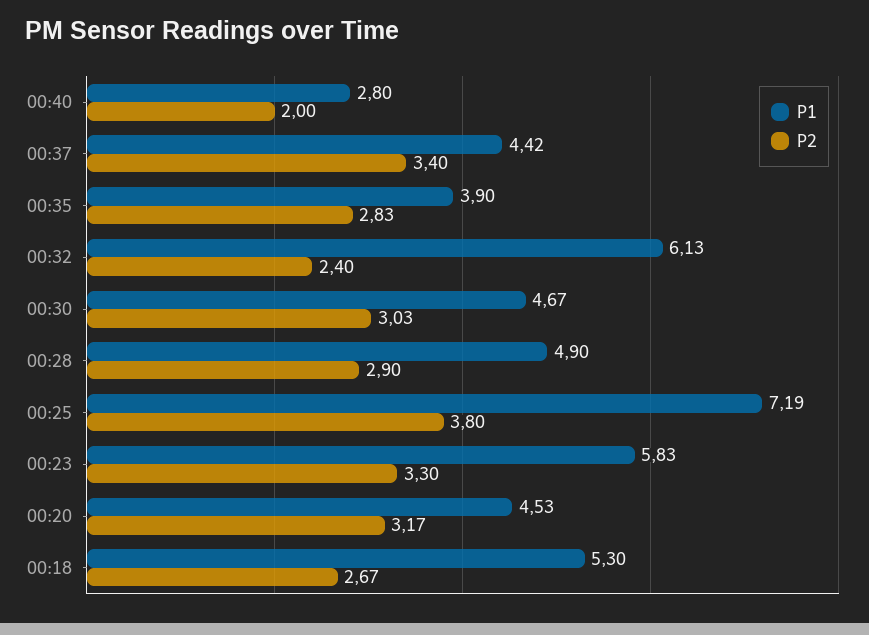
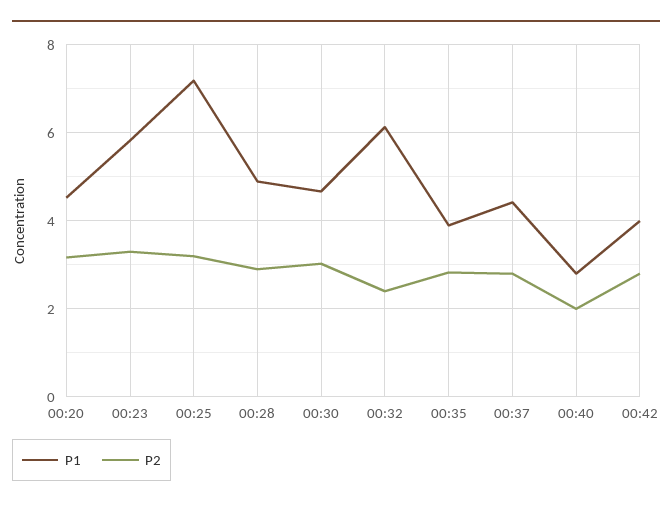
P2, 00:37: 3.4 -> 2.8
P2, 00:25: 3.8 -> 3.2
P1, 00:18: 5.3 -> none
P2, 00:18: 2.67 -> none
P1, 00:42: none -> 4
P2, 00:42: none -> 2.8

